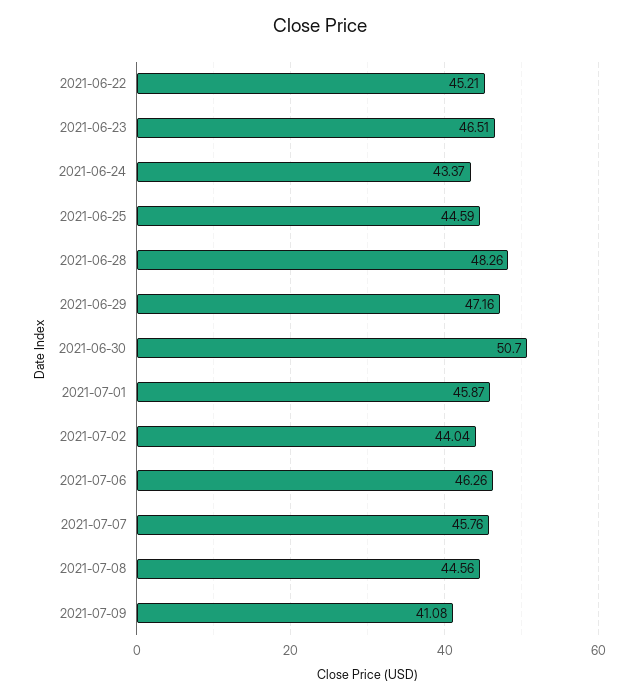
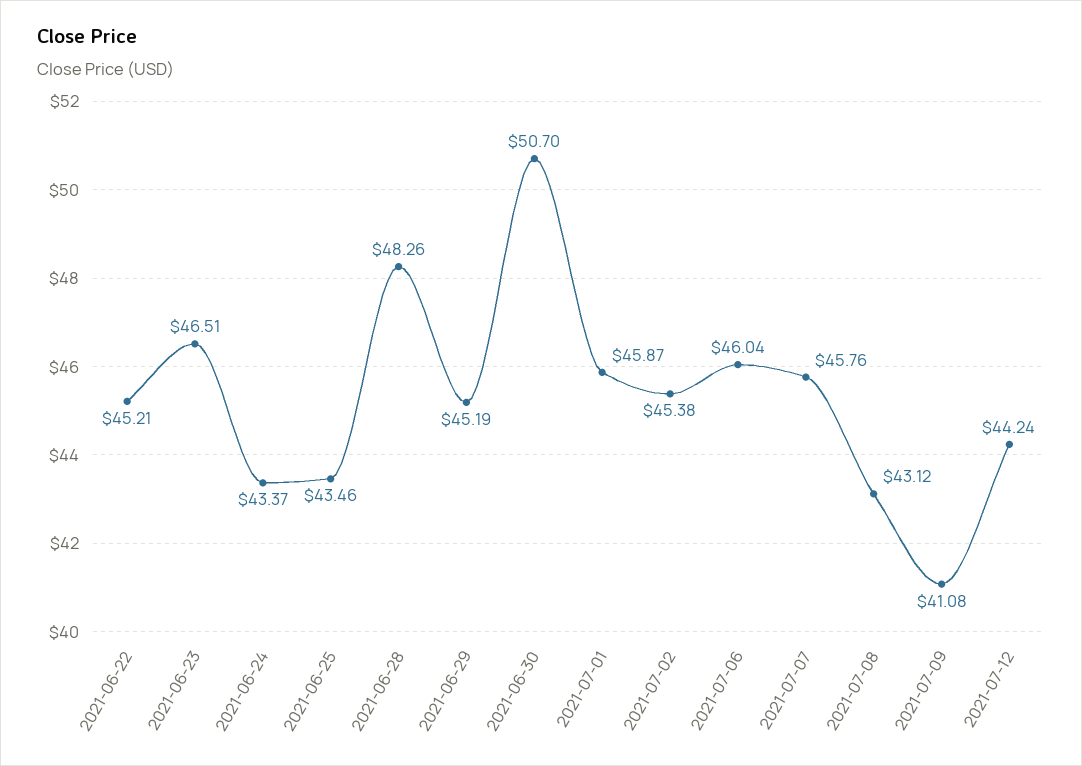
2021-06-25: 44.59 -> 43.46
2021-06-29: 47.16 -> 45.19
2021-07-02: 44.04 -> 45.38
2021-07-06: 46.26 -> 46.04
2021-07-08: 44.56 -> 43.12
2021-07-12: none -> 44.24

